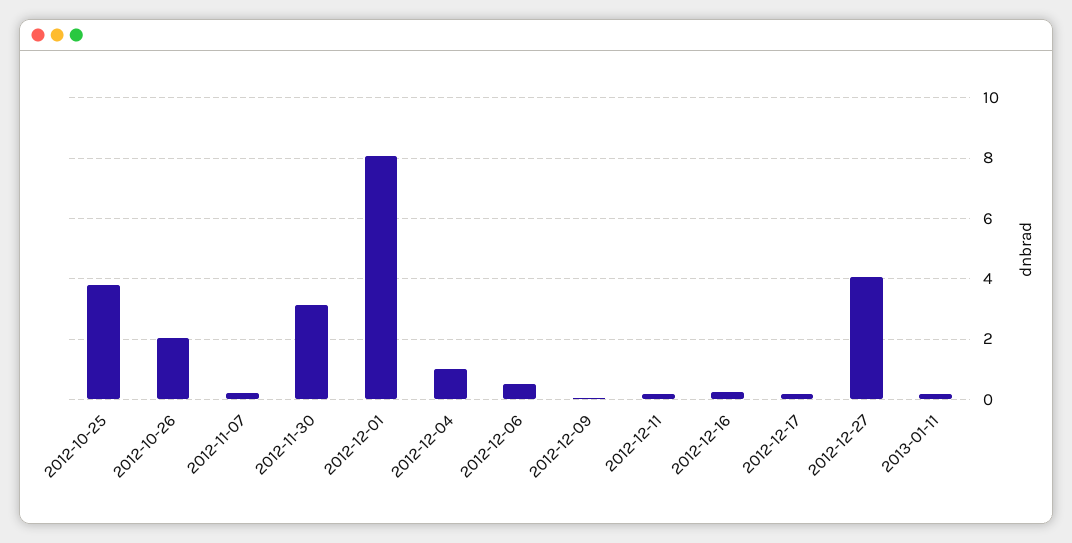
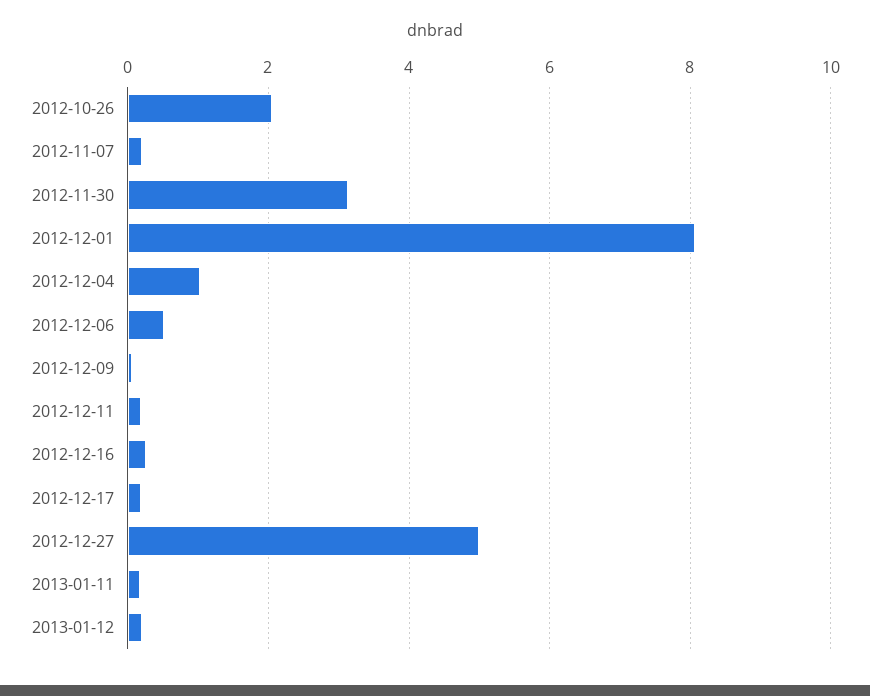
2012-10-25: 3.8 -> none
2012-12-27: 4 -> 5
2013-01-12: none -> 0.2

